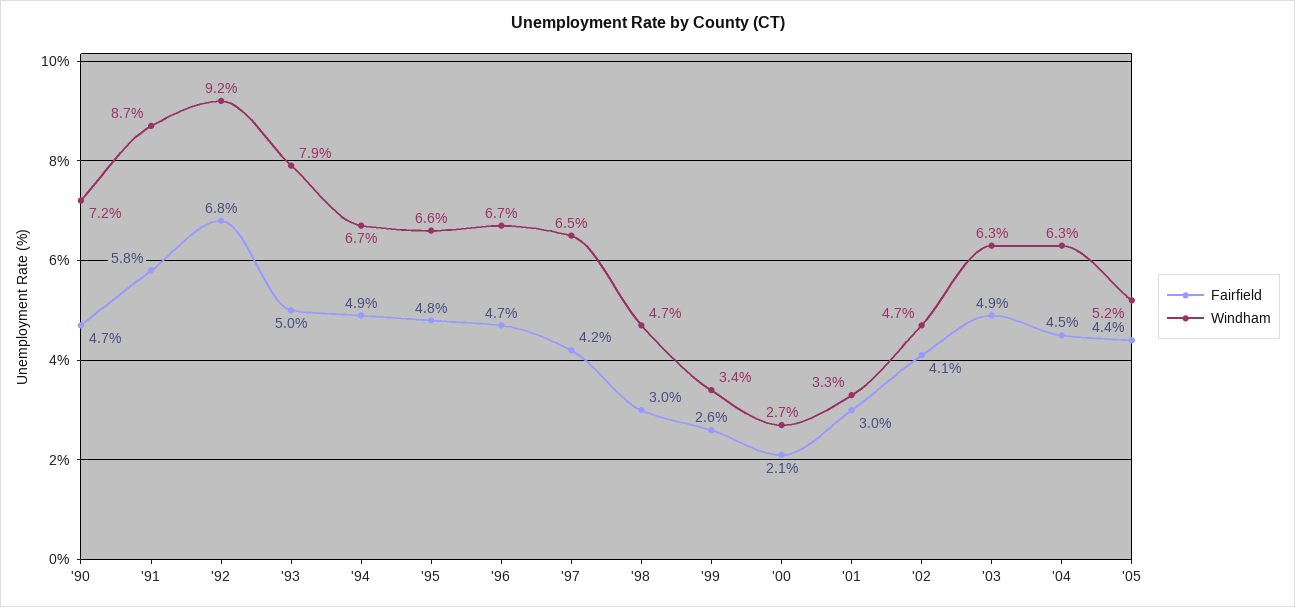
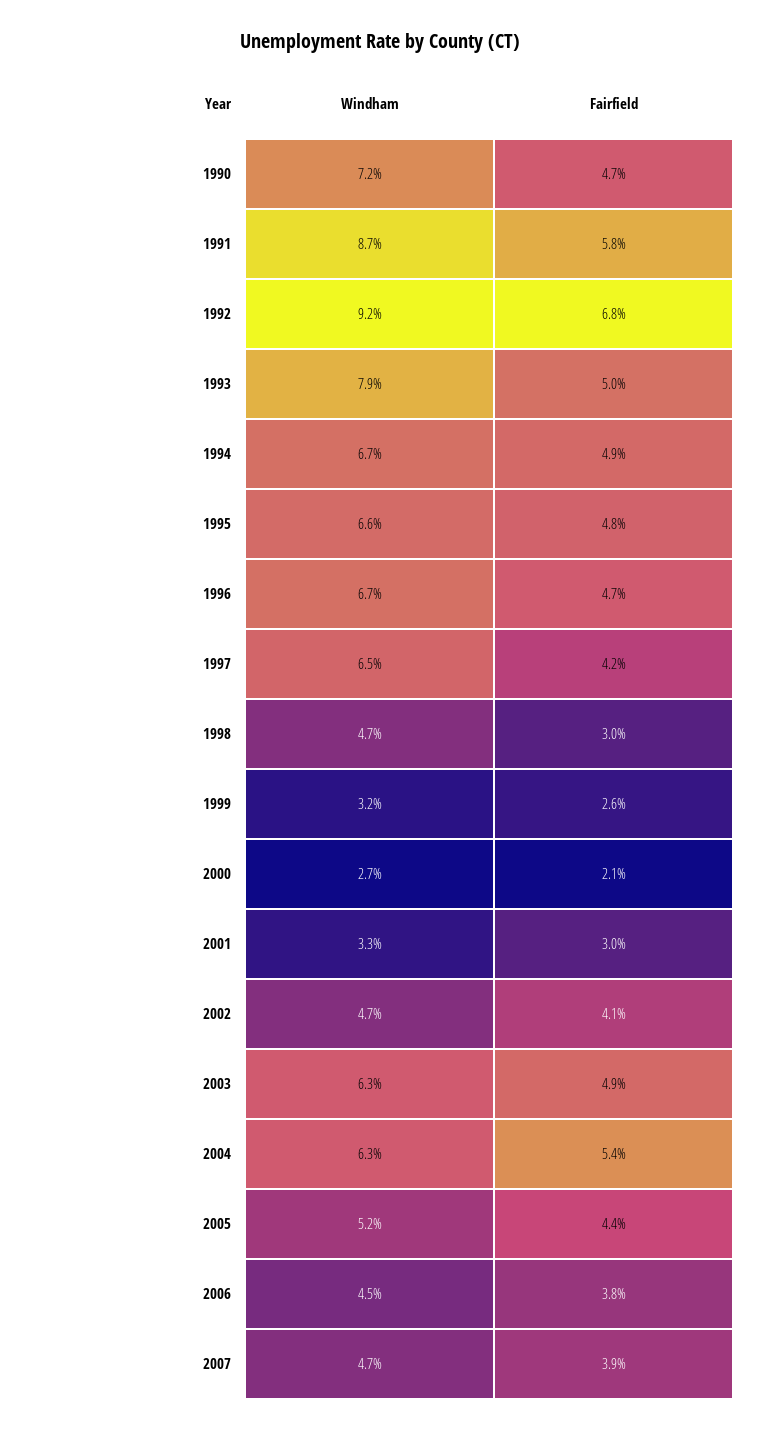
Windham, '99: 3.4 -> 3.2
Fairfield, '04: 4.5 -> 5.4
Windham, 2006: none -> 4.5
Fairfield, 2006: none -> 3.8
Windham, 2007: none -> 4.7
Fairfield, 2007: none -> 3.9

